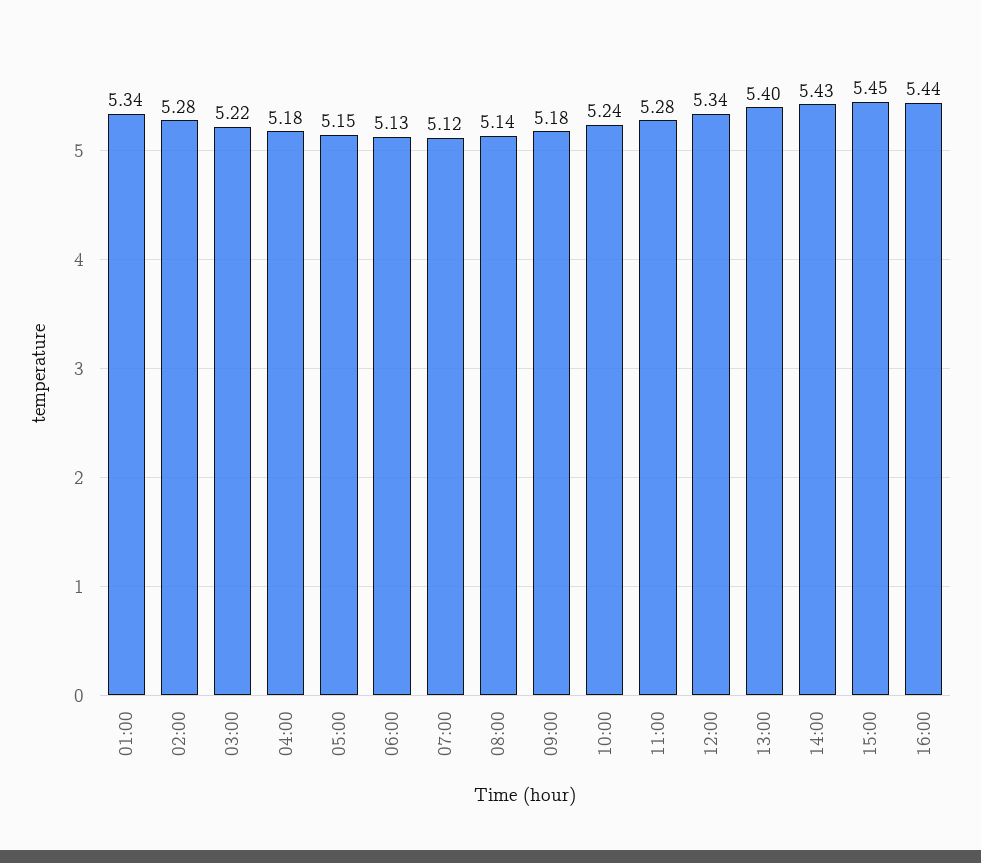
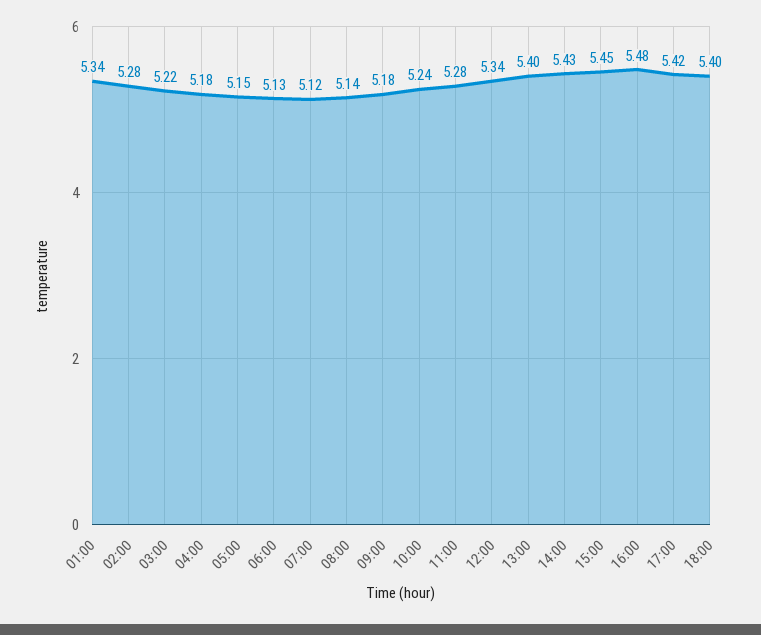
16:00: 5.44 -> 5.48
17:00: none -> 5.42
18:00: none -> 5.4

